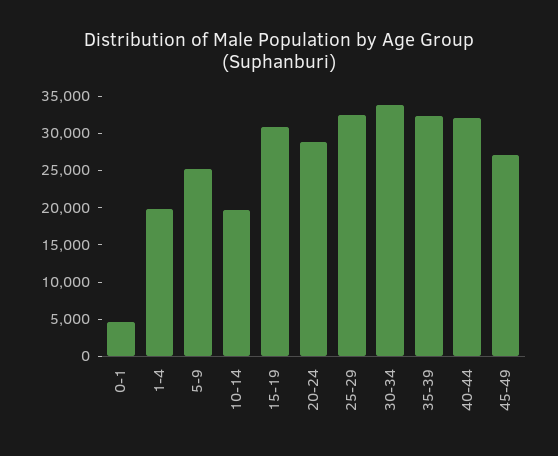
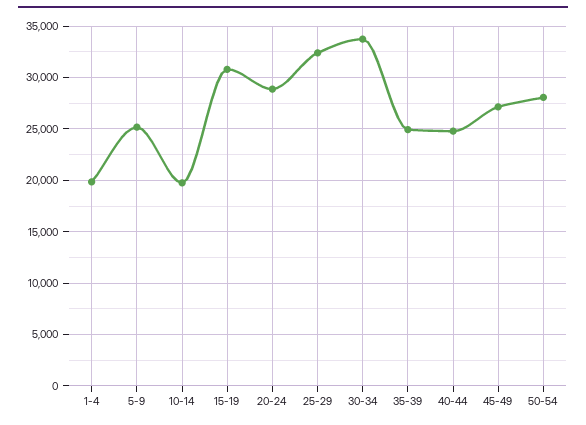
0-1: 5000 -> none
35-39: 32500 -> 25000
40-44: 32500 -> 25000
50-54: none -> 28000

